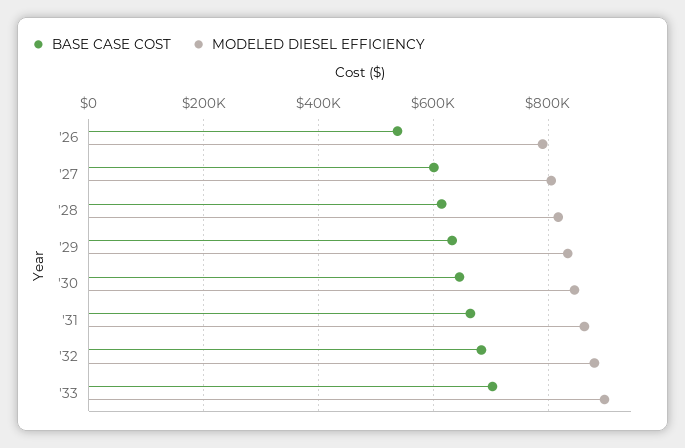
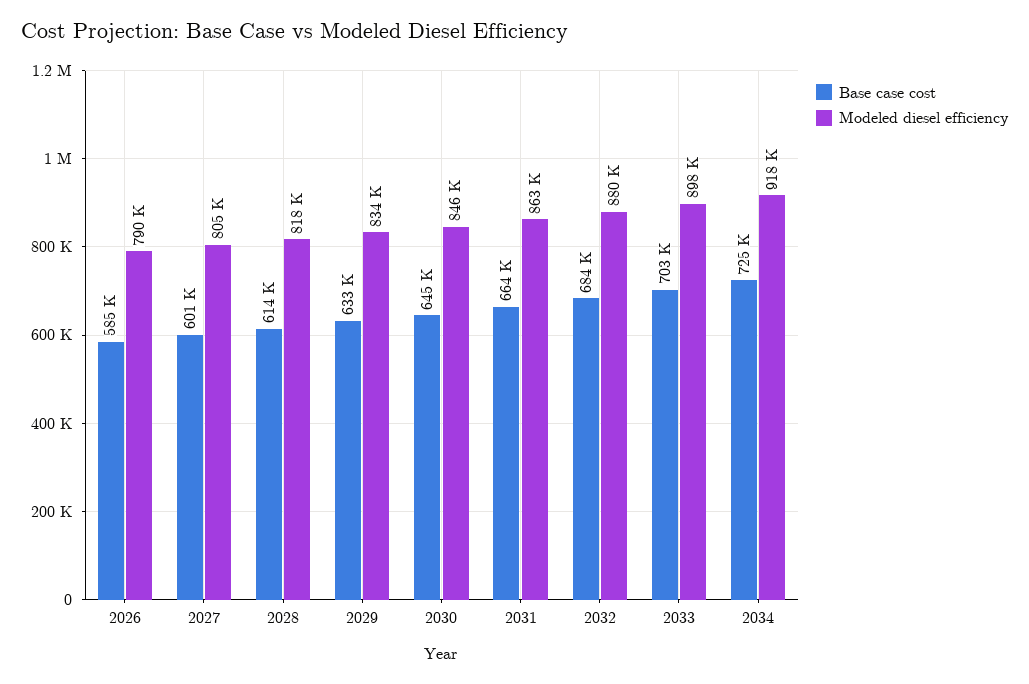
BASE CASE COST, '26: 540000 -> 585000
BASE CASE COST, 2034: none -> 725000
MODELED DIESEL EFFICIENCY, 2034: none -> 918000

